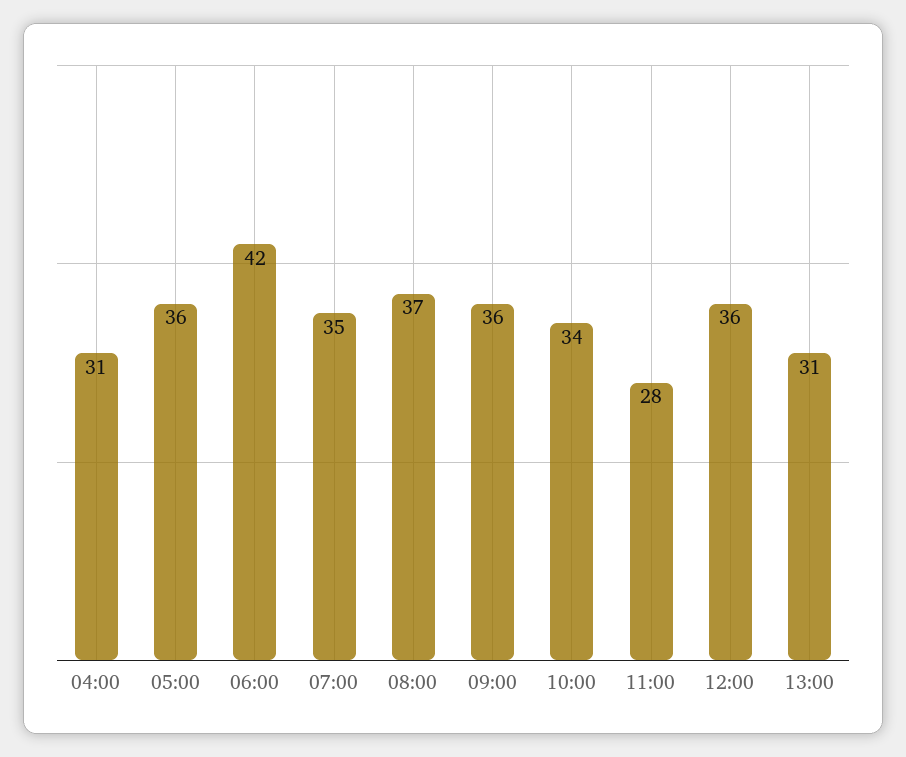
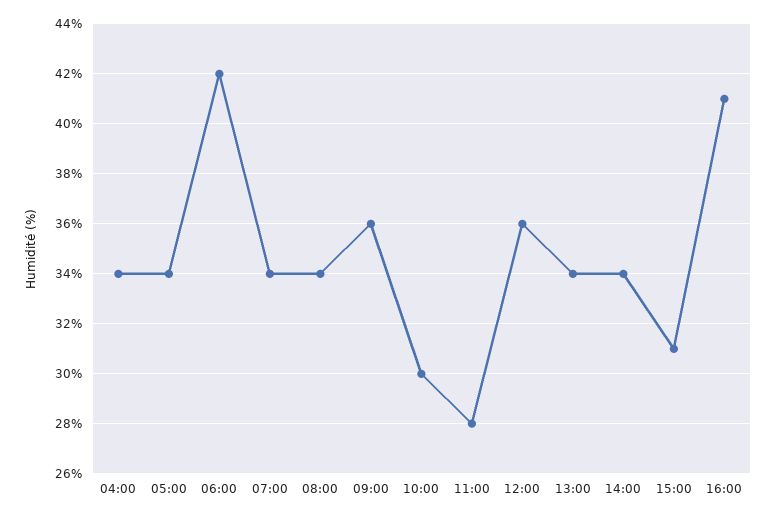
04:00: 31 -> 34
05:00: 36 -> 34
07:00: 35 -> 34
08:00: 37 -> 34
10:00: 34 -> 30
13:00: 31 -> 34
14:00: none -> 34
15:00: none -> 31
16:00: none -> 41

